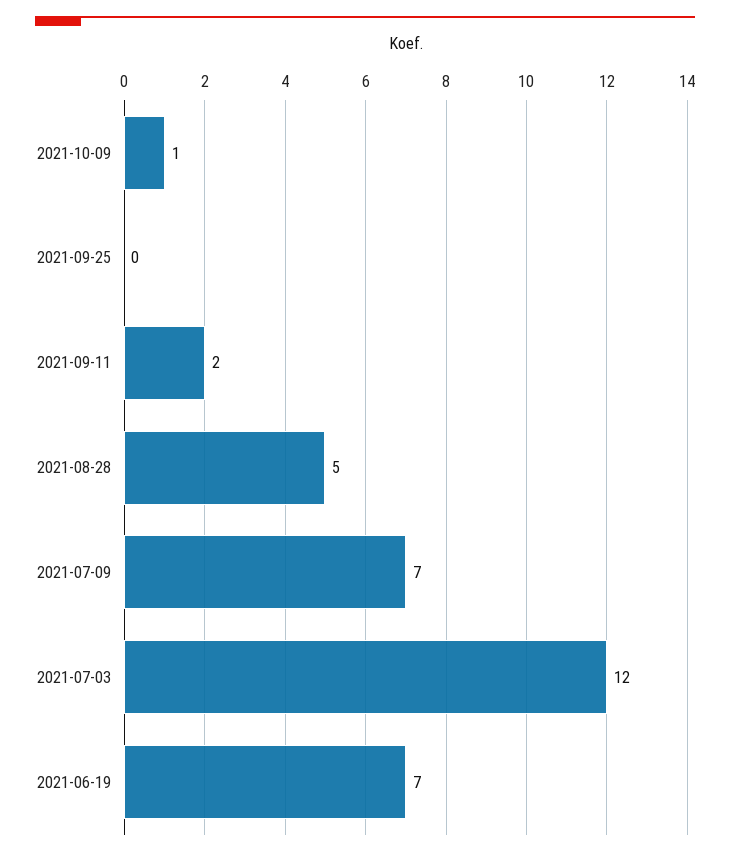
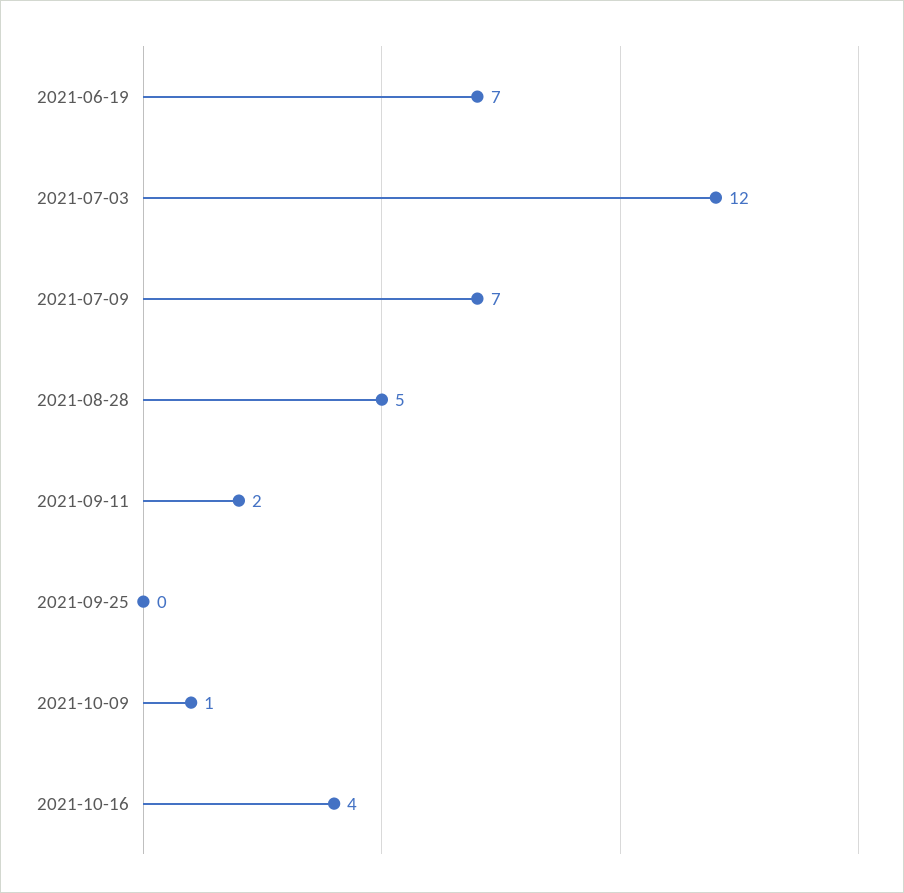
2021-10-16: none -> 4

